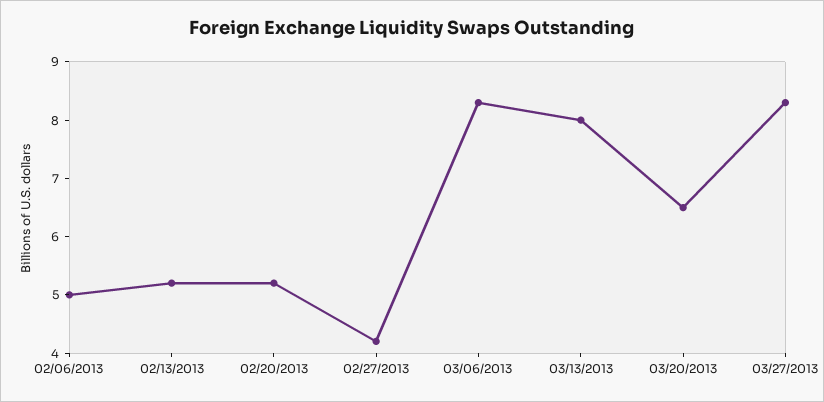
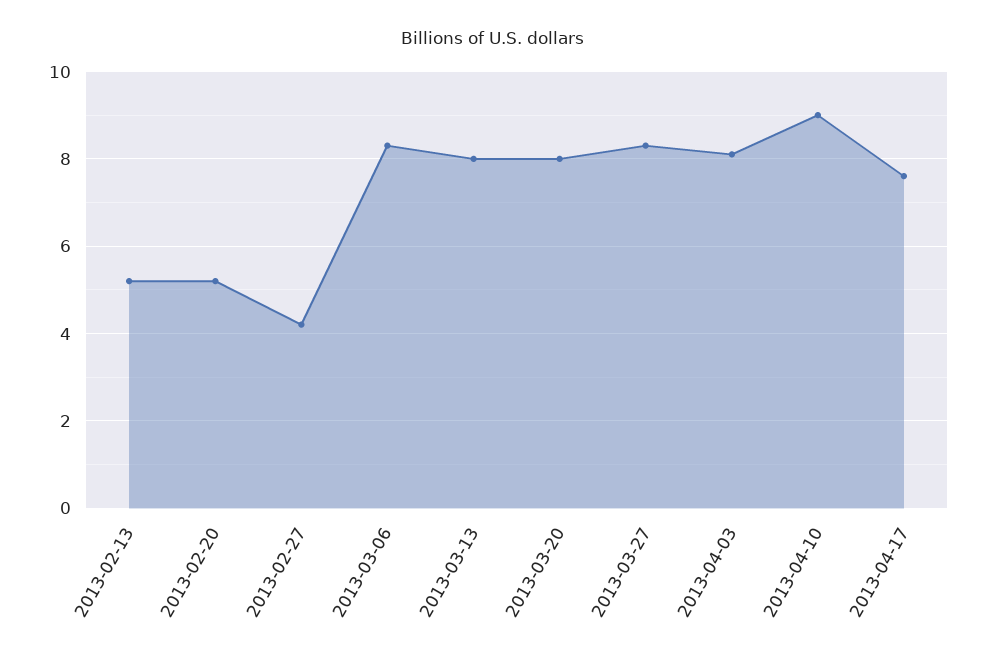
02/06/2013: 5 -> none
03/20/2013: 6.5 -> 8
2013-04-03: none -> 8
2013-04-10: none -> 9
2013-04-17: none -> 7.5

